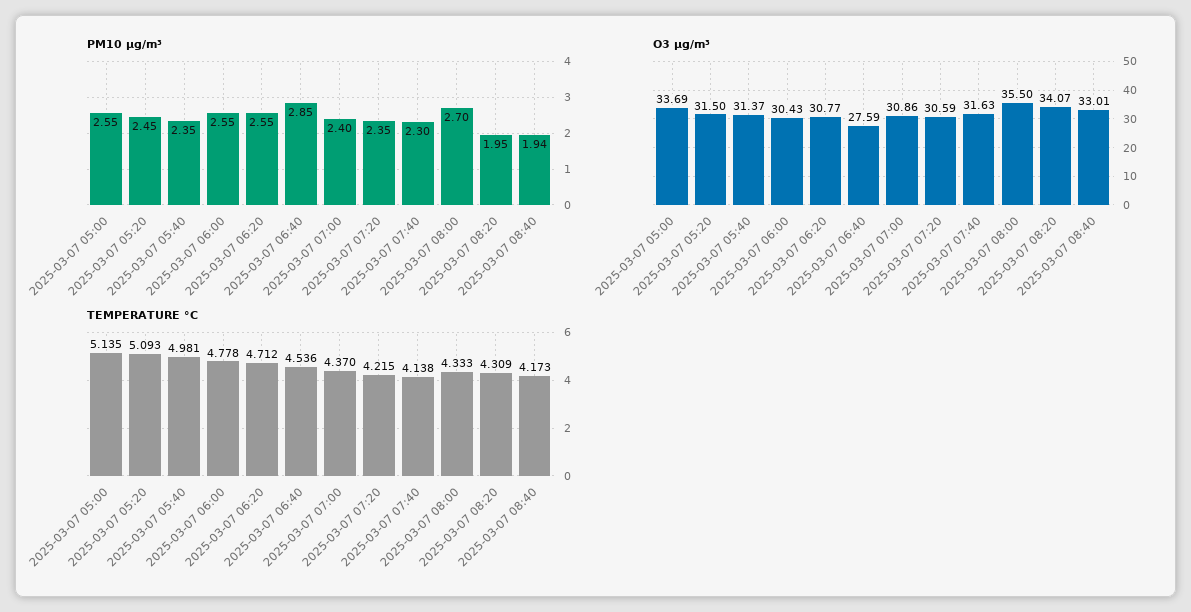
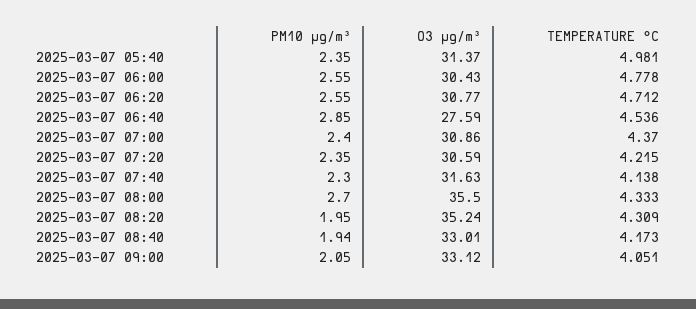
PM10 µg/m³, 2025-03-07 05:00: 2.55 -> none
PM10 µg/m³, 2025-03-07 05:20: 2.45 -> none
O3 µg/m³, 2025-03-07 05:00: 33.69 -> none
O3 µg/m³, 2025-03-07 05:20: 31.5 -> none
O3 µg/m³, 2025-03-07 08:20: 34.07 -> 35.24
TEMPERATURE °C, 2025-03-07 05:00: 5.135 -> none
TEMPERATURE °C, 2025-03-07 05:20: 5.093 -> none
PM10 µg/m³, 2025-03-07 09:00: none -> 2.05
O3 µg/m³, 2025-03-07 09:00: none -> 33.12
TEMPERATURE °C, 2025-03-07 09:00: none -> 4.051

